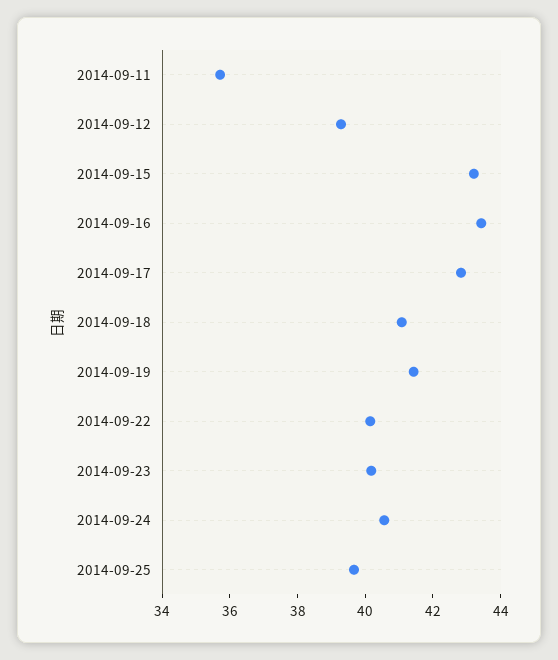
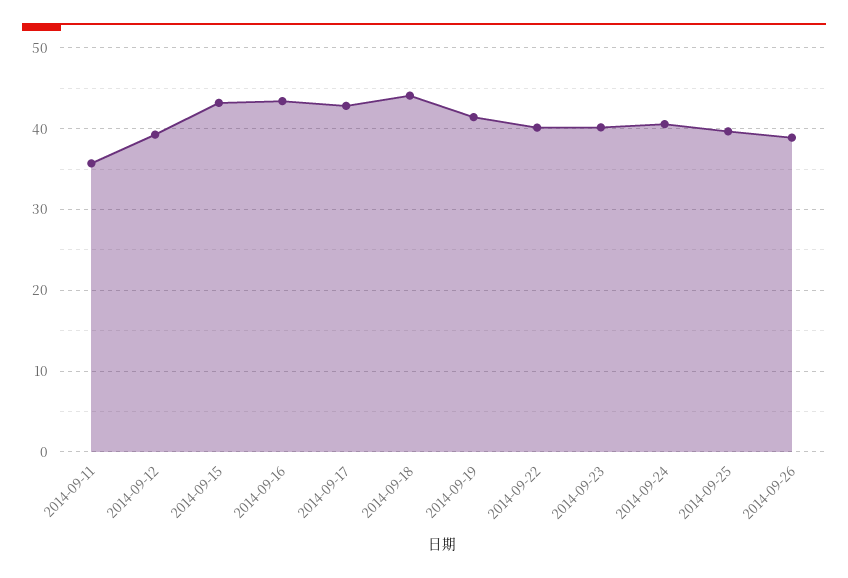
2014-09-18: 41 -> 44
2014-09-26: none -> 39

